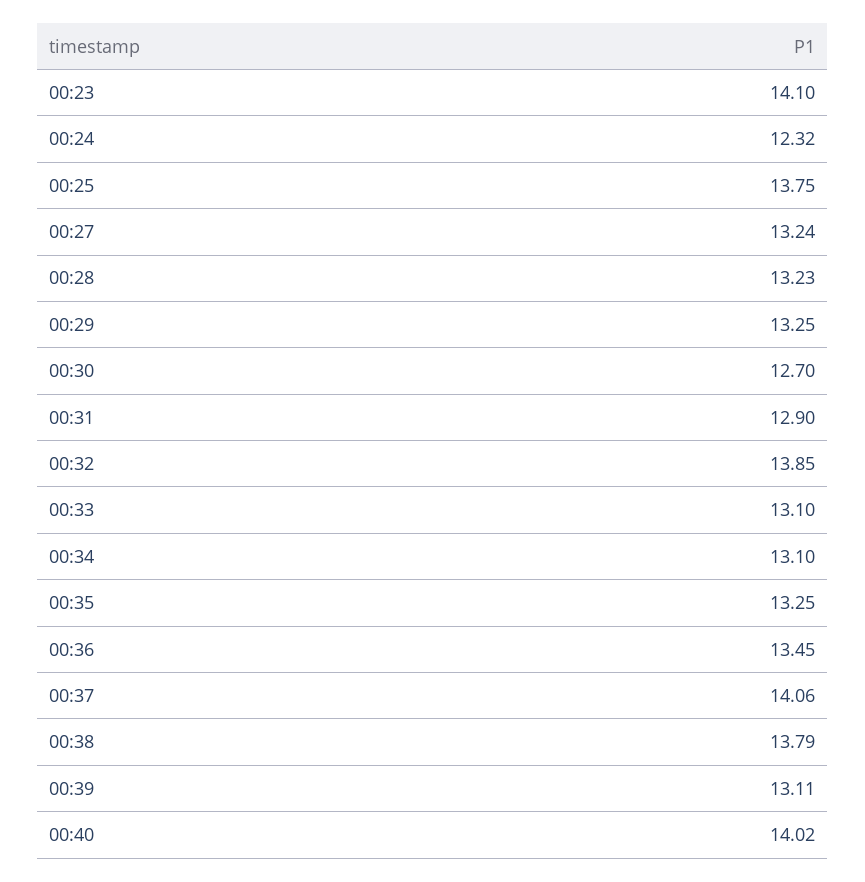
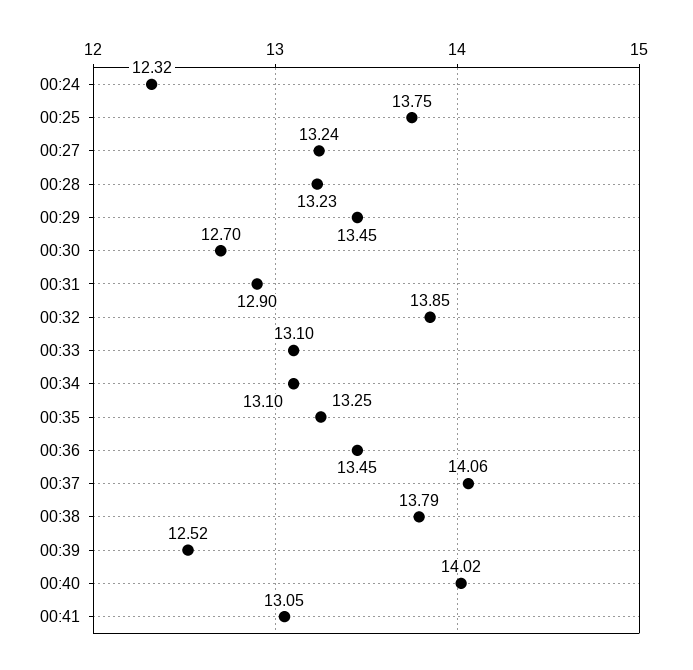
00:23: 14.1 -> none
00:29: 13.25 -> 13.45
00:39: 13.11 -> 12.52
00:41: none -> 13.05

